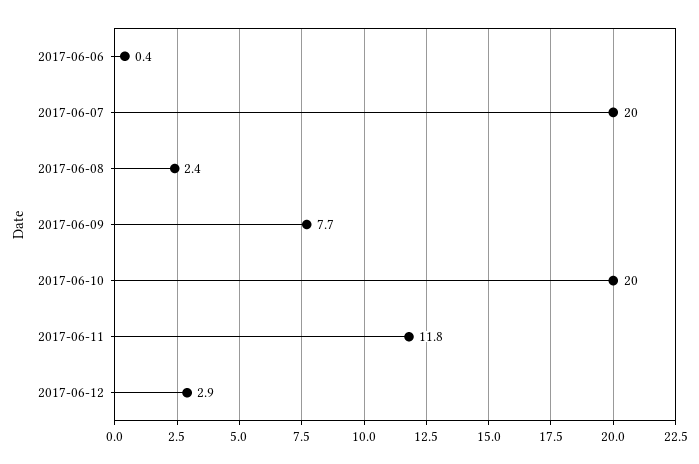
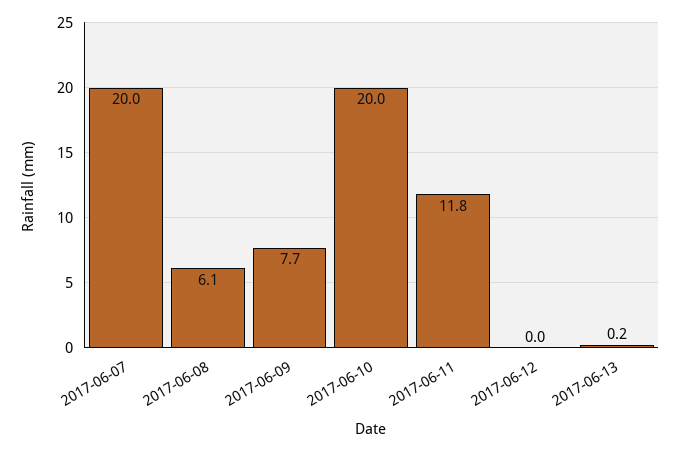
2017-06-06: 0.4 -> none
2017-06-08: 2.4 -> 6.1
2017-06-12: 2.9 -> 0
2017-06-13: none -> 0.2

